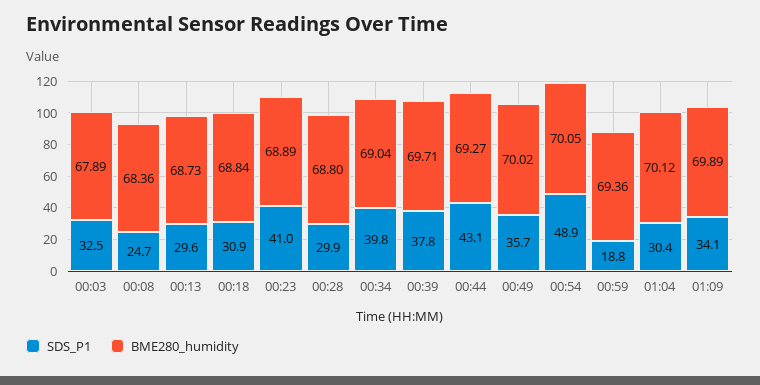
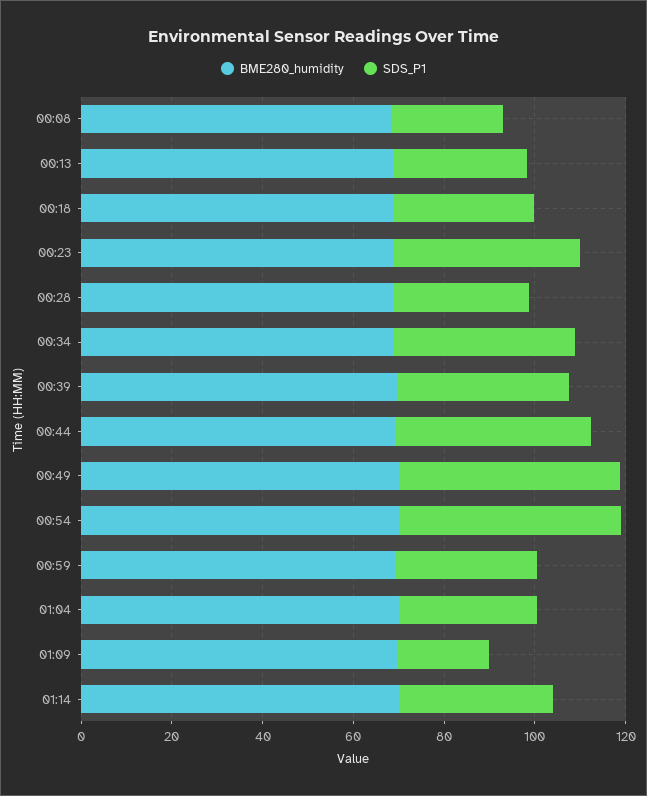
SDS_P1, 00:03: 32.5 -> none
BME280_humidity, 00:03: 67.89 -> none
SDS_P1, 00:49: 35.7 -> 50
SDS_P1, 00:59: 18.8 -> 30
SDS_P1, 01:09: 34.1 -> 20
BME280_humidity, 01:14: none -> 70
SDS_P1, 01:14: none -> 35

